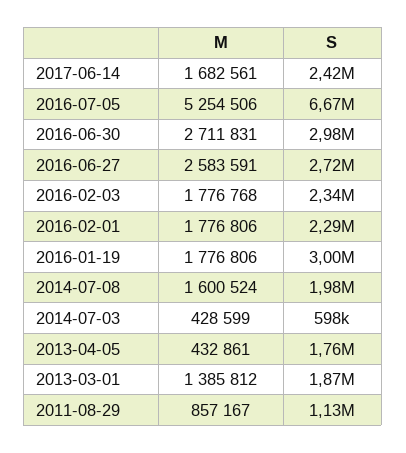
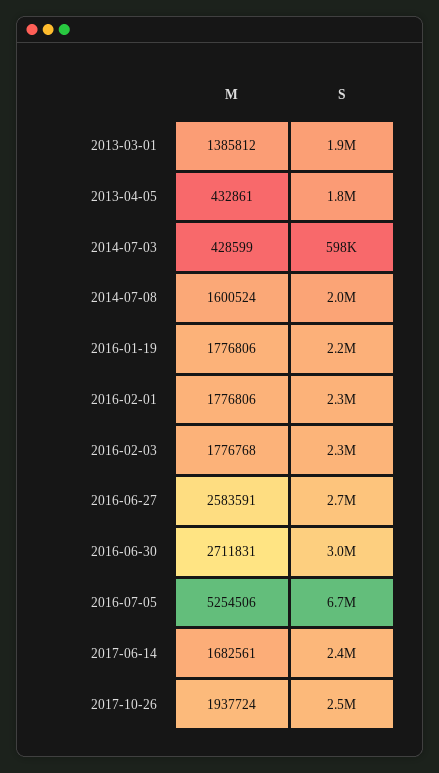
S, 2016-01-19: 3000000 -> 2200000
M, 2011-08-29: 857167 -> none
S, 2011-08-29: 1130000 -> none
M, 2017-10-26: none -> 1937724
S, 2017-10-26: none -> 2500000

